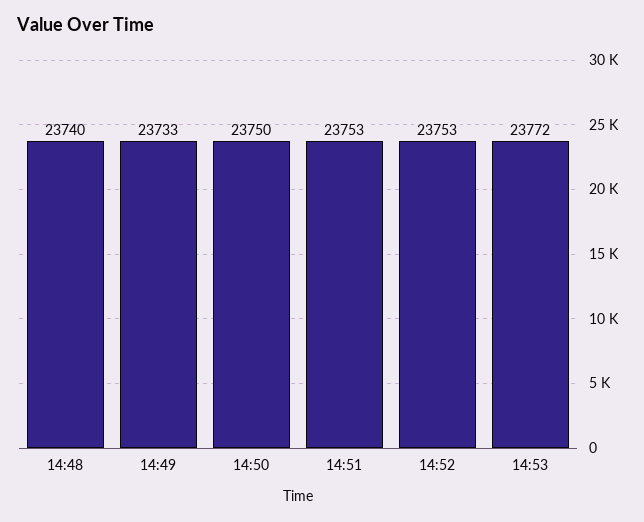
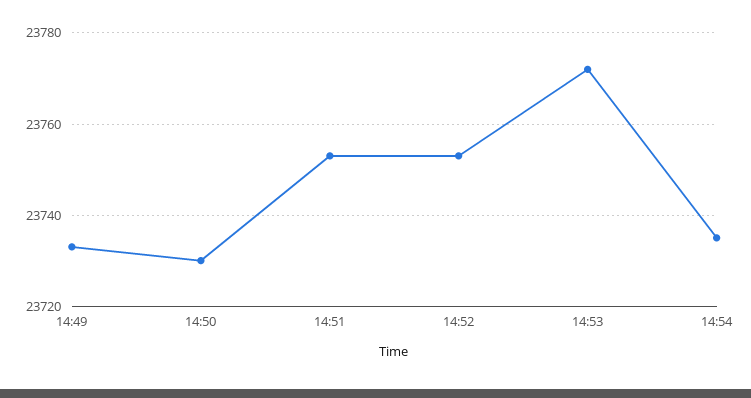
14:48: 23740 -> none
14:50: 23750 -> 23730
14:54: none -> 23735

